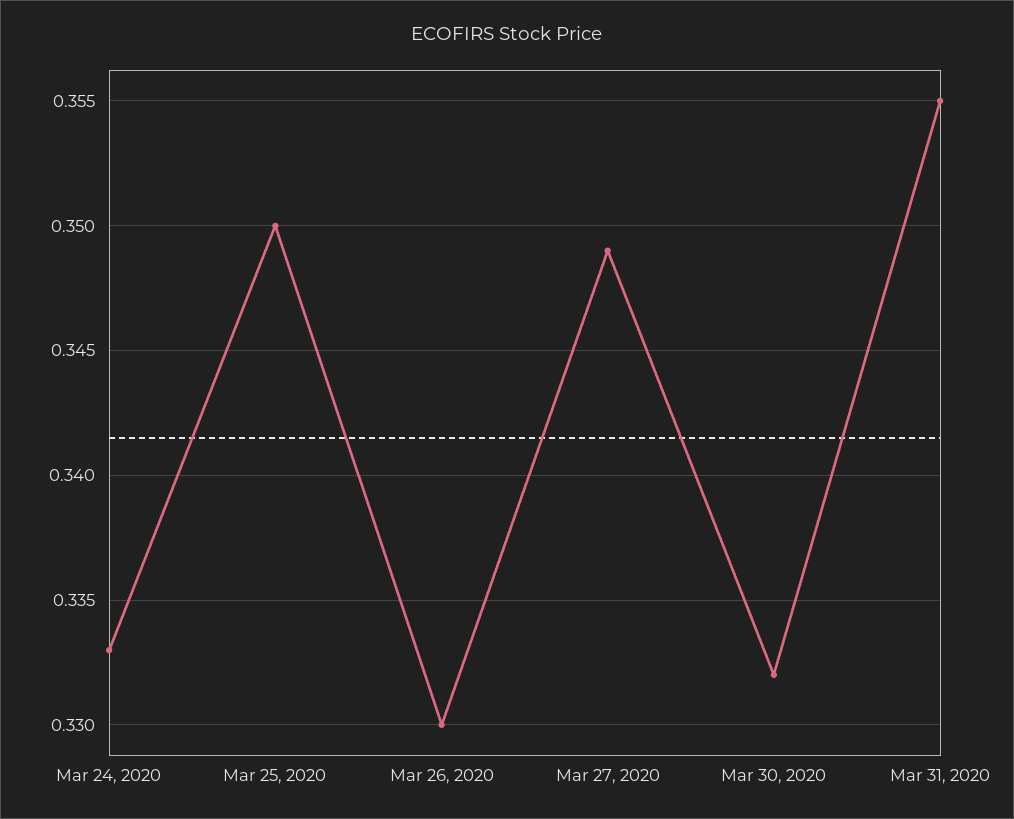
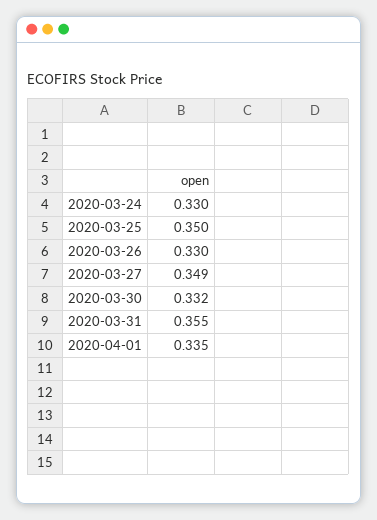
Mar 24, 2020: 0.333 -> 0.33
2020-04-01: none -> 0.335

